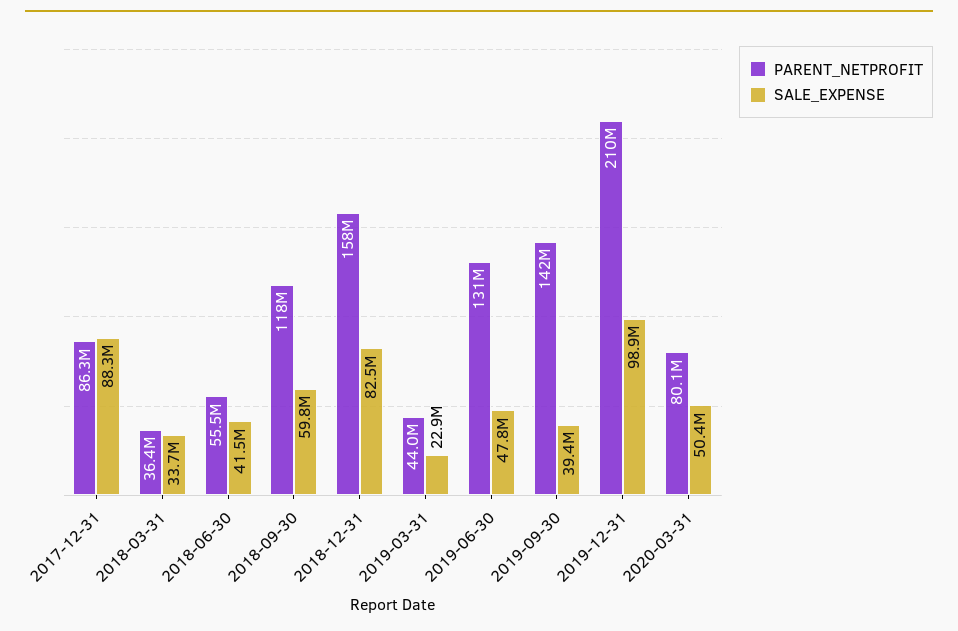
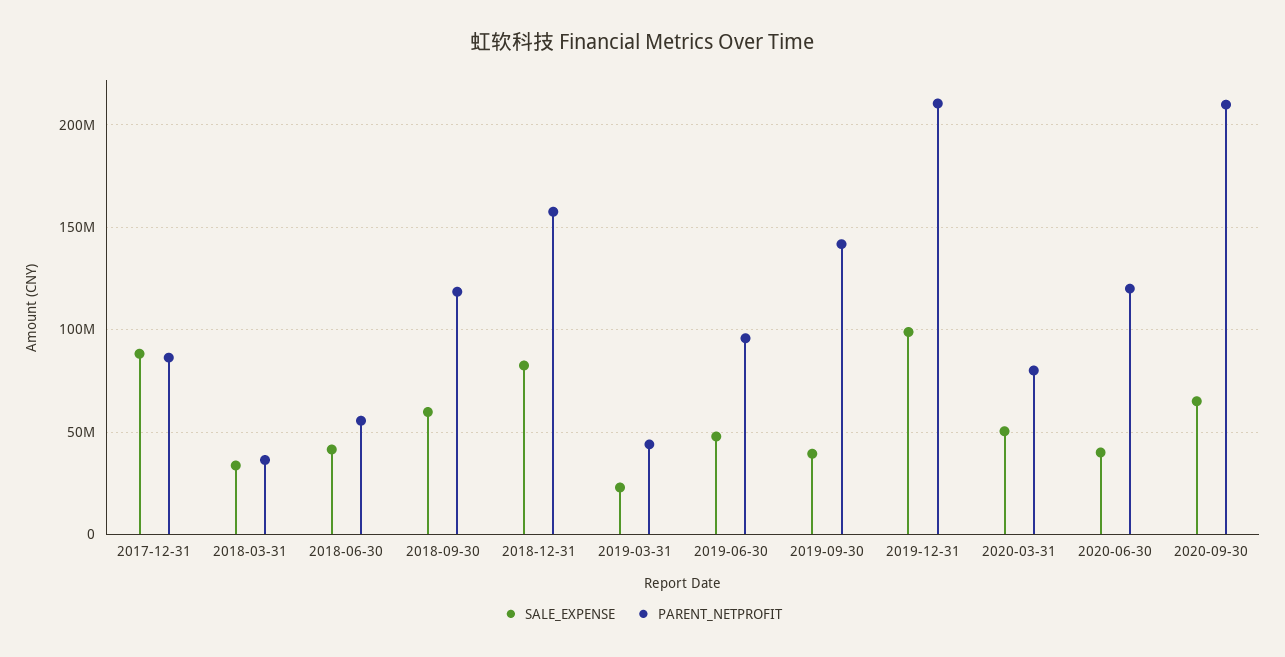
PARENT_NETPROFIT, 2019-06-30: 131000000 -> 95000000
SALE_EXPENSE, 2020-06-30: none -> 40000000
PARENT_NETPROFIT, 2020-06-30: none -> 120000000
SALE_EXPENSE, 2020-09-30: none -> 65000000
PARENT_NETPROFIT, 2020-09-30: none -> 210000000

